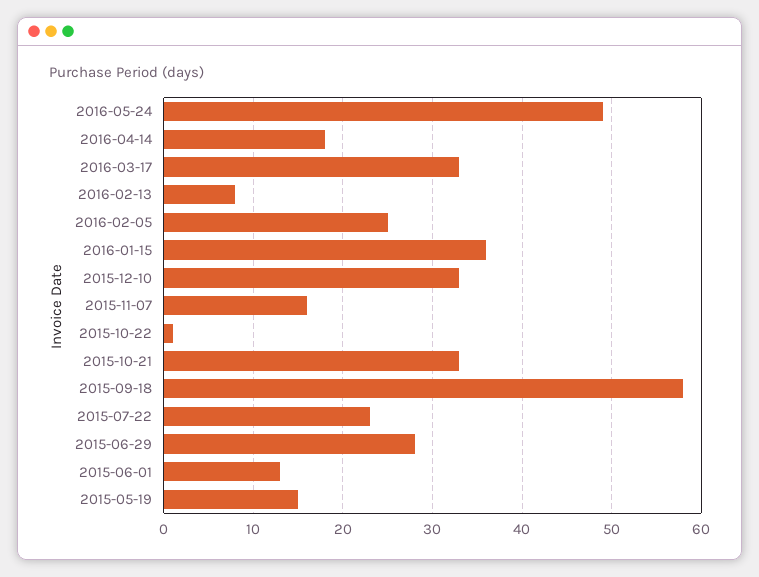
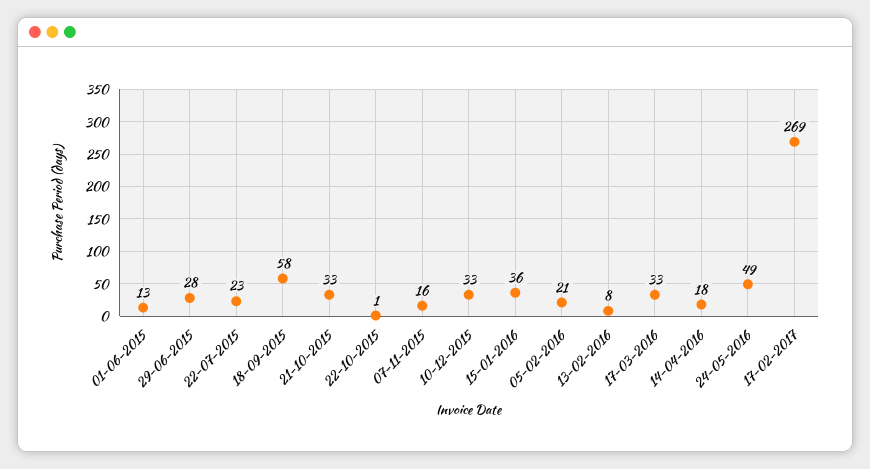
2016-02-05: 25 -> 21
2015-05-19: 15 -> none
17-02-2017: none -> 269

